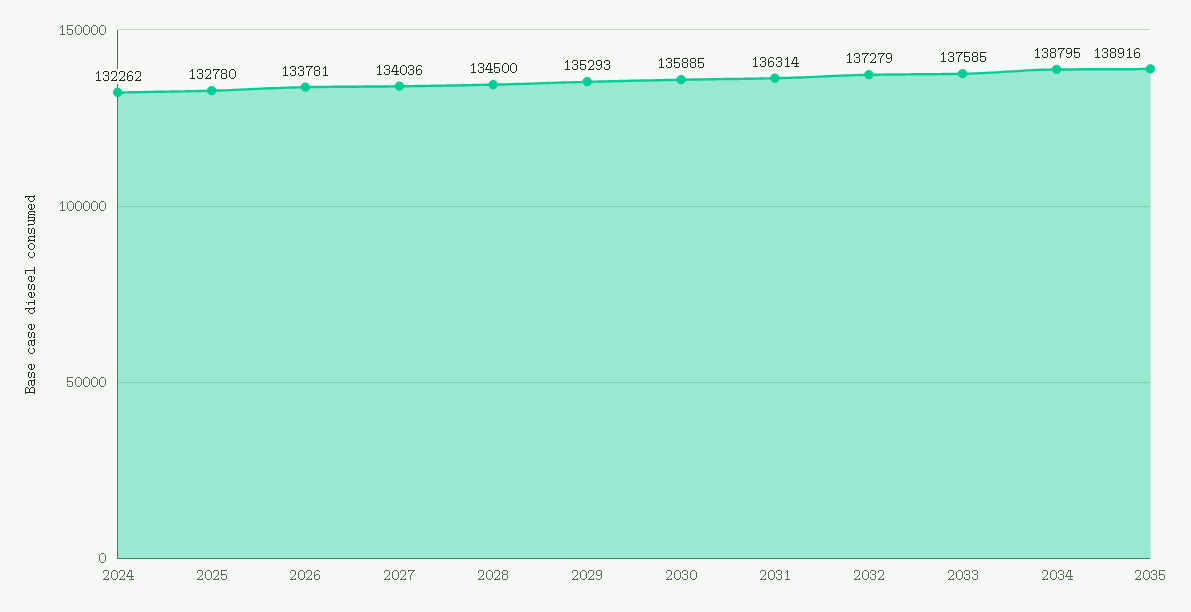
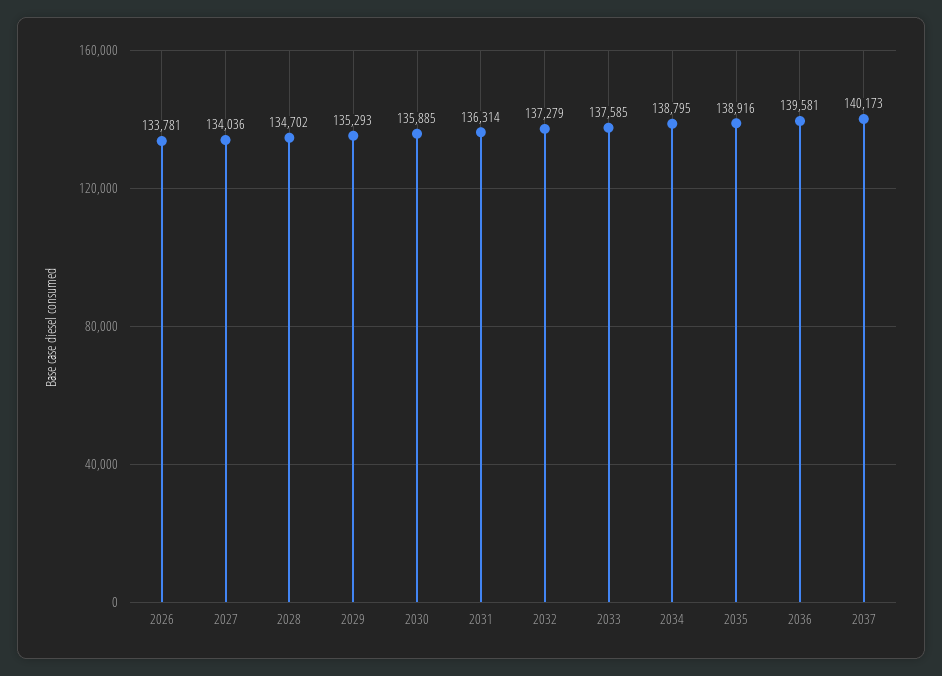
2024: 132262 -> none
2025: 132780 -> none
2028: 134500 -> 134702
2036: none -> 139581
2037: none -> 140173

